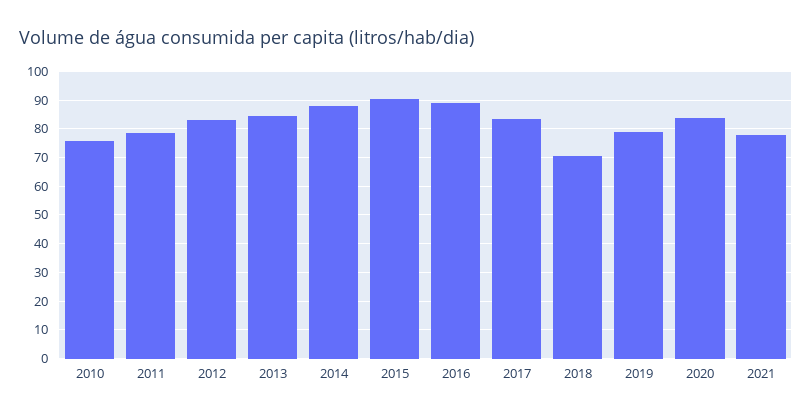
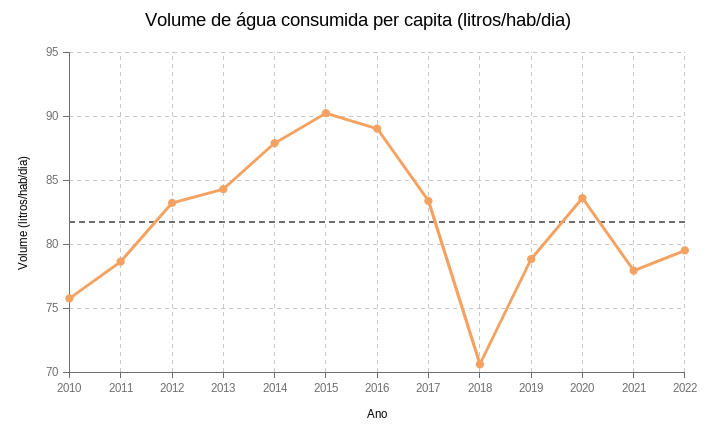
2022: none -> 79.5

